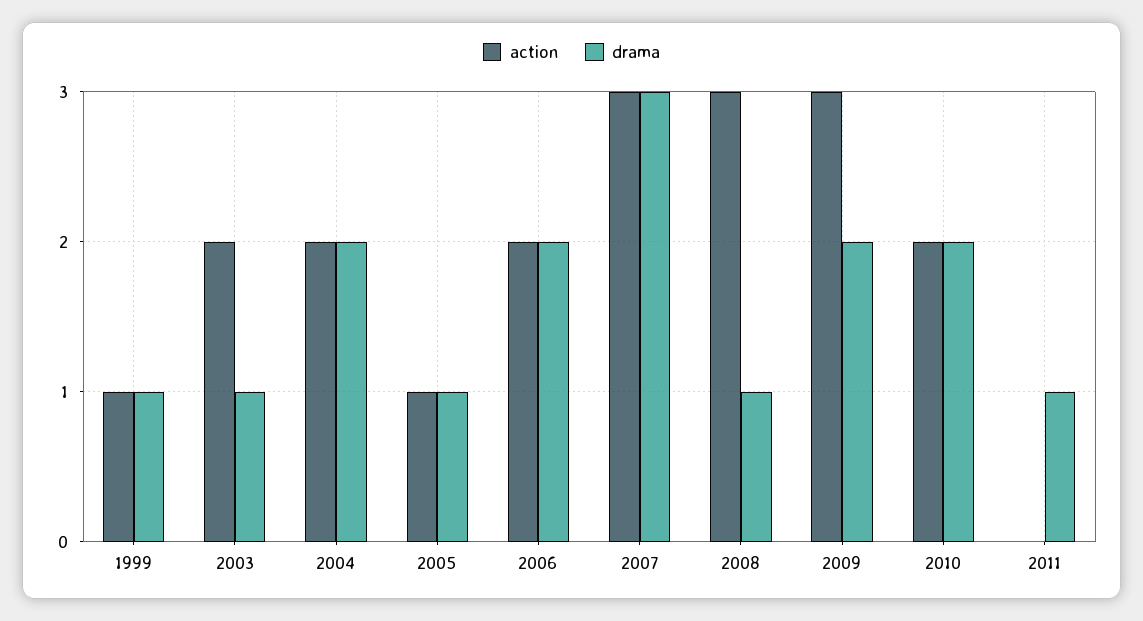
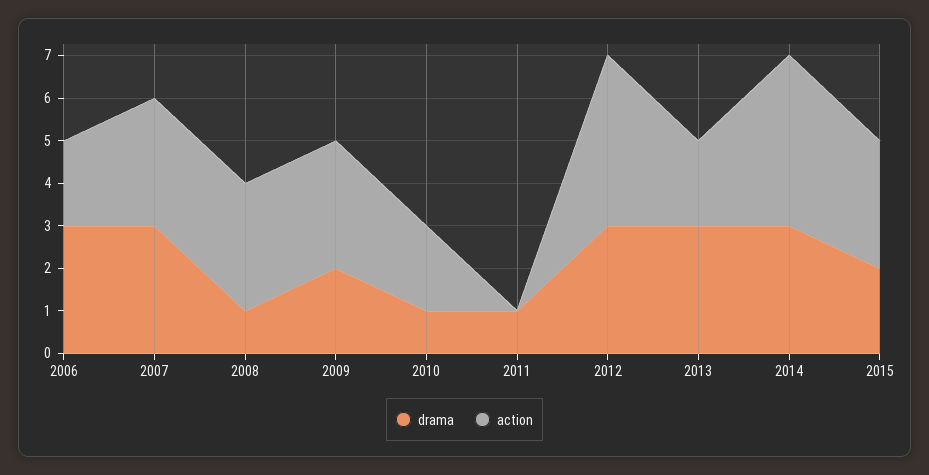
action, 1999: 1 -> none
drama, 1999: 1 -> none
action, 2003: 2 -> none
drama, 2003: 1 -> none
action, 2004: 2 -> none
drama, 2004: 2 -> none
action, 2005: 1 -> none
drama, 2005: 1 -> none
drama, 2006: 2 -> 3
drama, 2010: 2 -> 1
drama, 2012: none -> 3
action, 2012: none -> 4
drama, 2013: none -> 3
action, 2013: none -> 2
drama, 2014: none -> 3
action, 2014: none -> 4
drama, 2015: none -> 2
action, 2015: none -> 3

